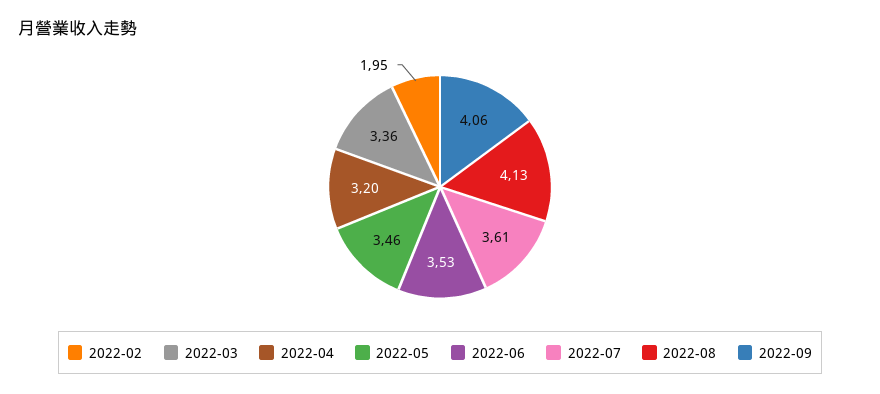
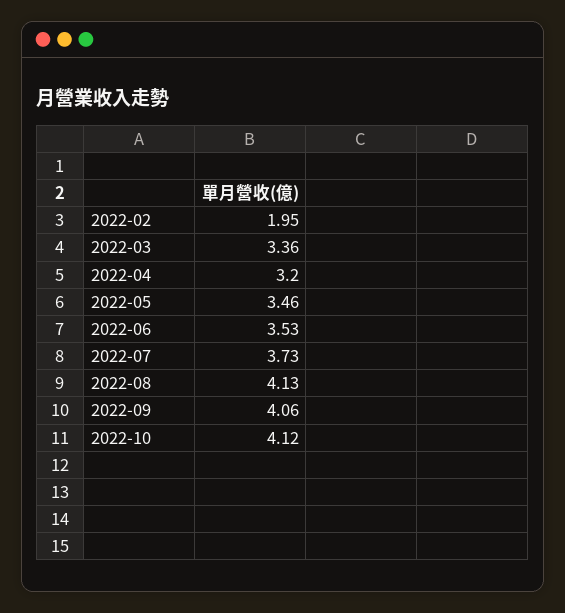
2022-07: 3.61 -> 3.73
2022-10: none -> 4.12

